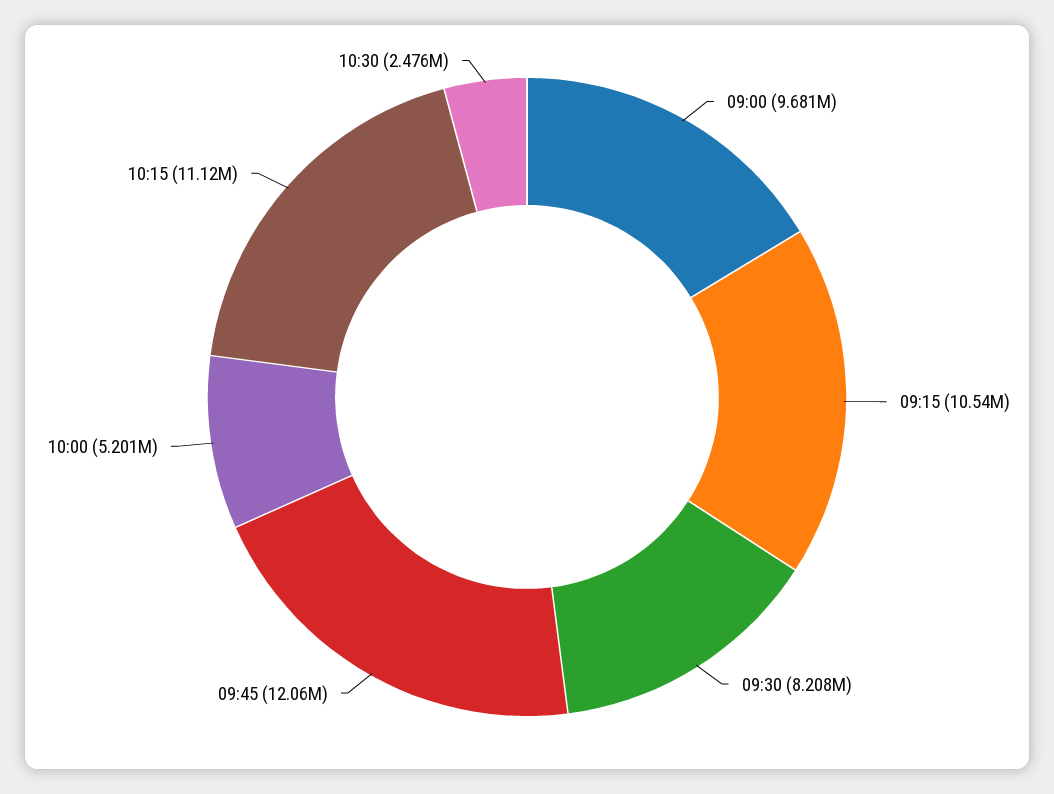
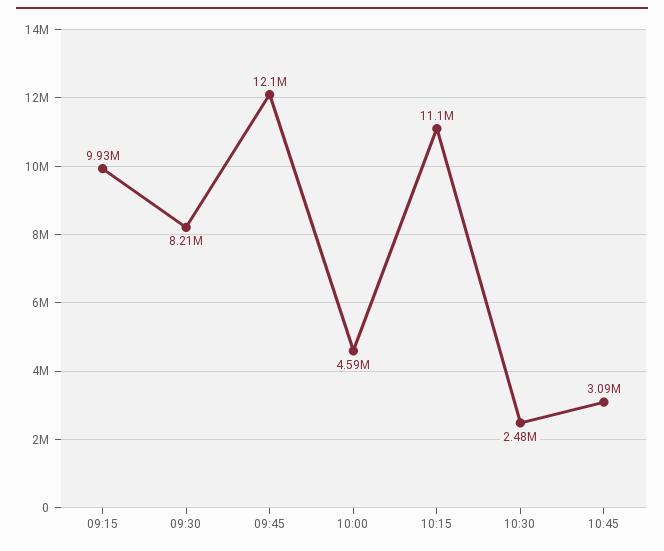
09:00: 9681000 -> none
09:15: 10540000 -> 9930000
10:00: 5201000 -> 4590000
10:45: none -> 3090000

